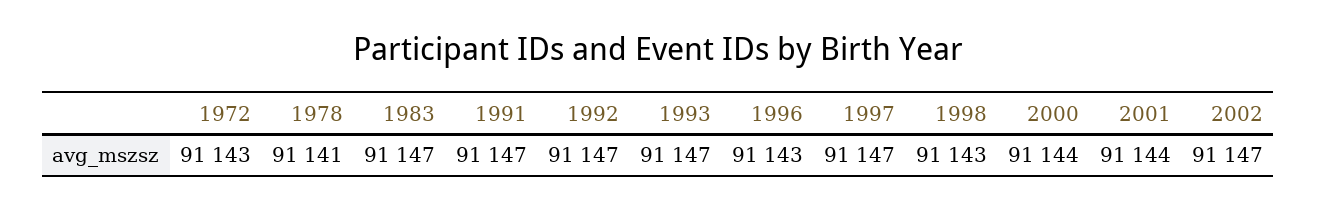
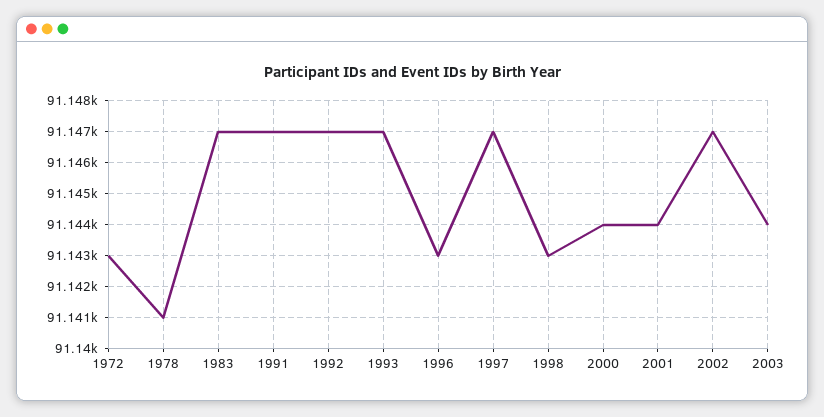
2003: none -> 91144

